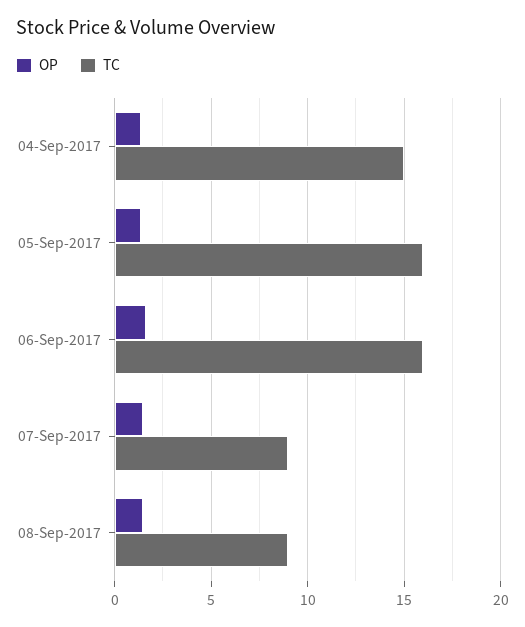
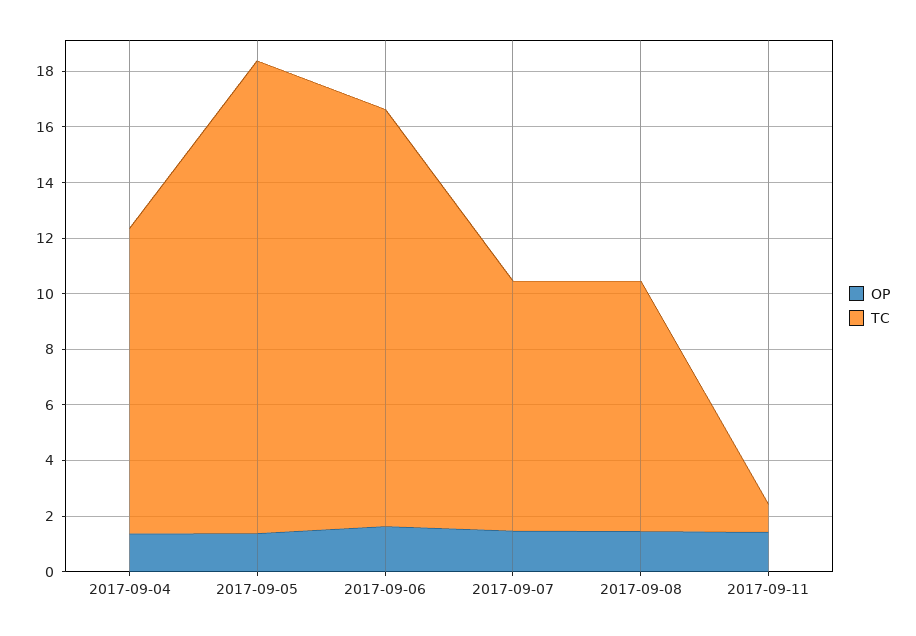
TC, 04-Sep-2017: 15 -> 11
TC, 05-Sep-2017: 16 -> 17
TC, 06-Sep-2017: 16 -> 15
OP, 2017-09-11: none -> 1.5
TC, 2017-09-11: none -> 1

